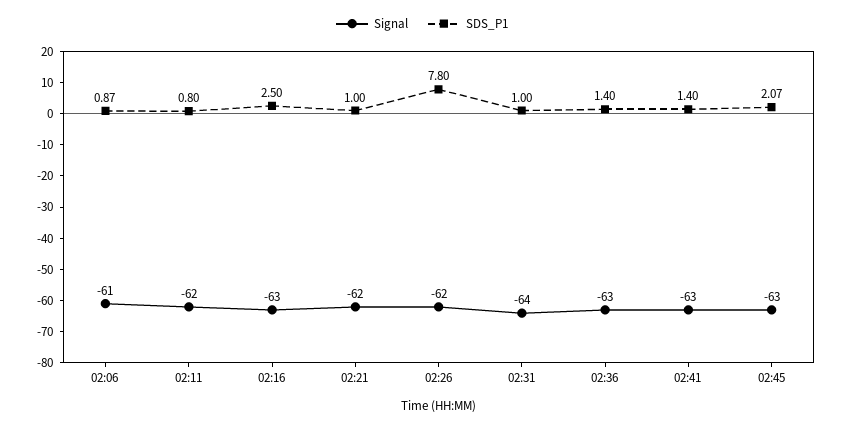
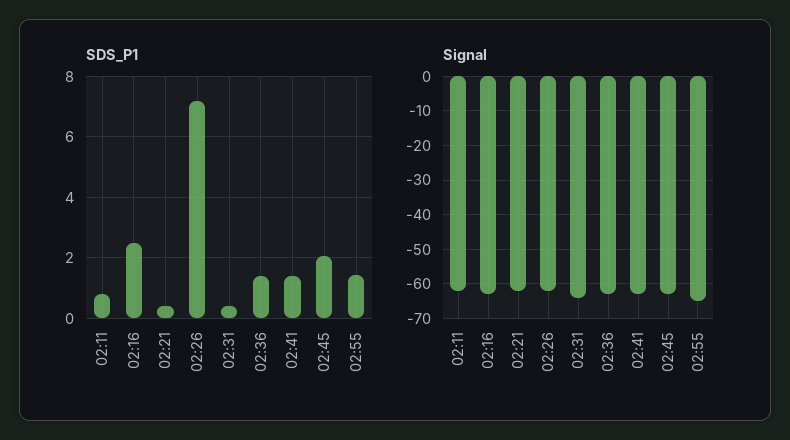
Signal, 02:06: -61 -> none
SDS_P1, 02:06: 0.87 -> none
SDS_P1, 02:21: 1 -> 0.4
SDS_P1, 02:26: 7.8 -> 7.2
SDS_P1, 02:31: 1 -> 0.4
SDS_P1, 02:55: none -> 1.4
Signal, 02:55: none -> -65

